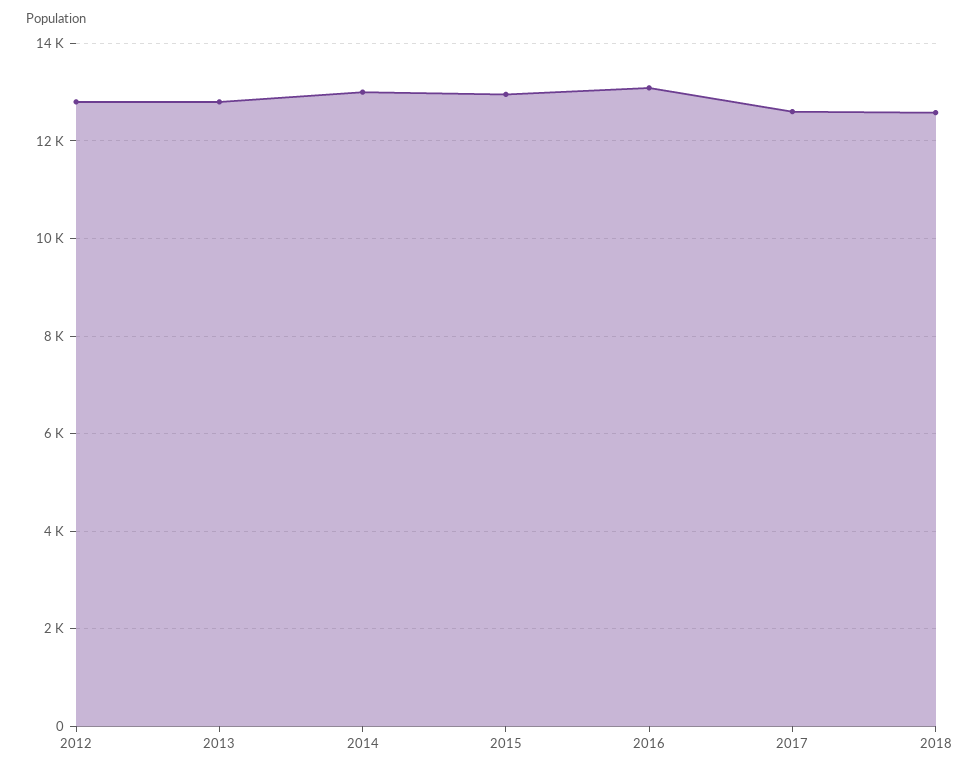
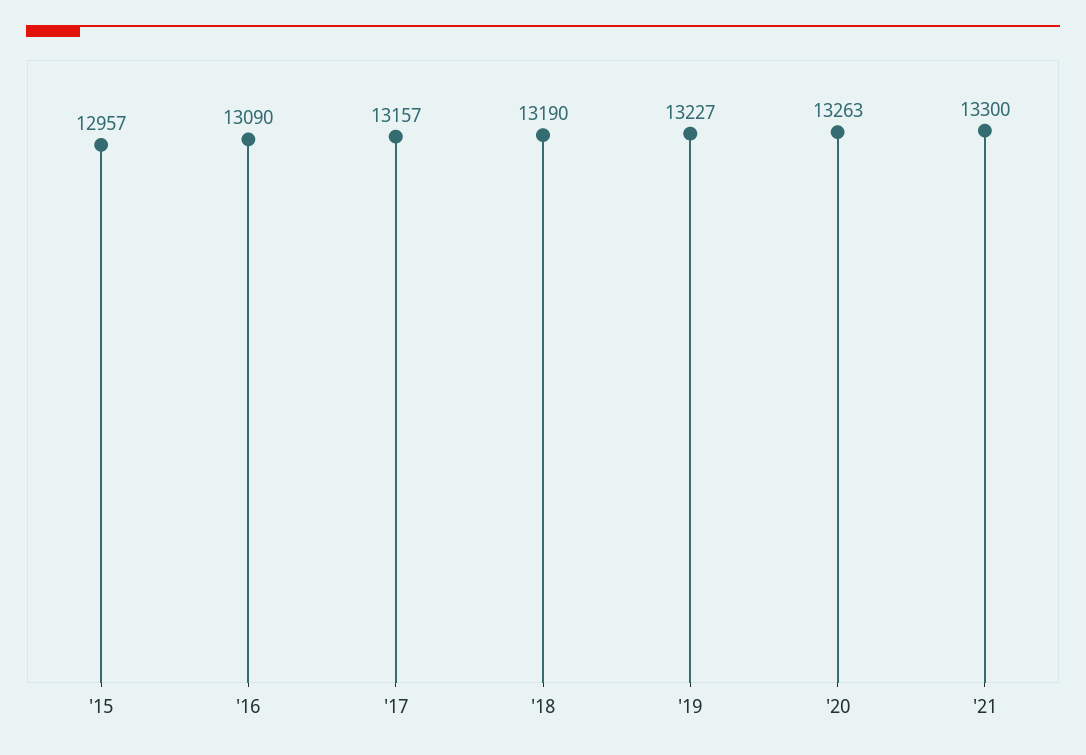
2012: 12800 -> none
2013: 12800 -> none
2014: 13000 -> none
2017: 12600 -> 13157
2018: 12600 -> 13190
'19: none -> 13227
'20: none -> 13263
'21: none -> 13300

